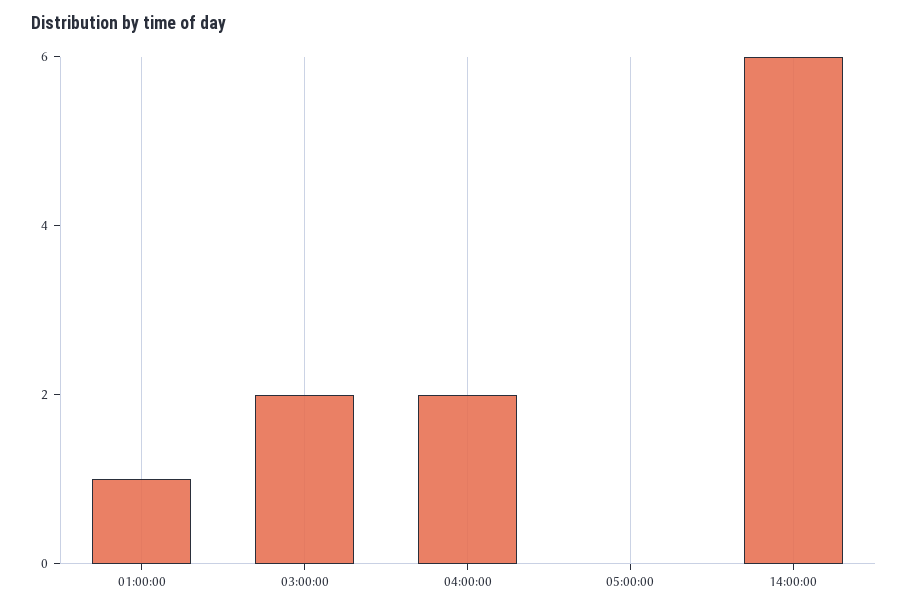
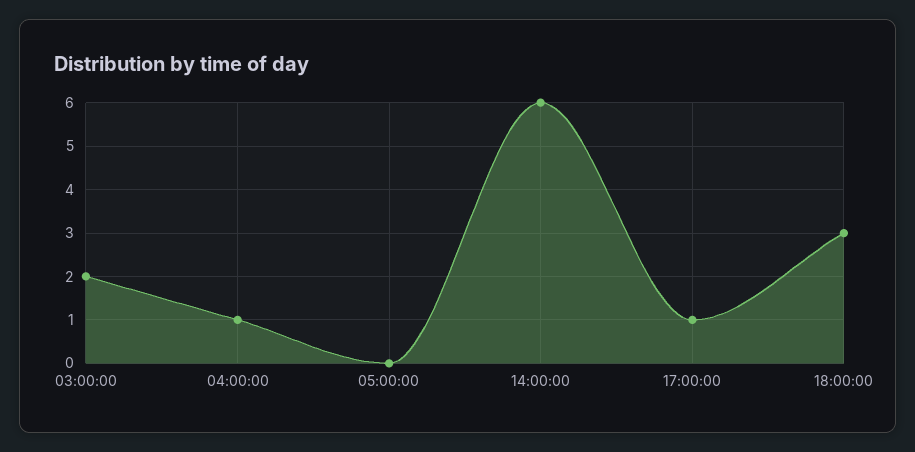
01:00:00: 1 -> none
04:00:00: 2 -> 1
17:00:00: none -> 1
18:00:00: none -> 3

